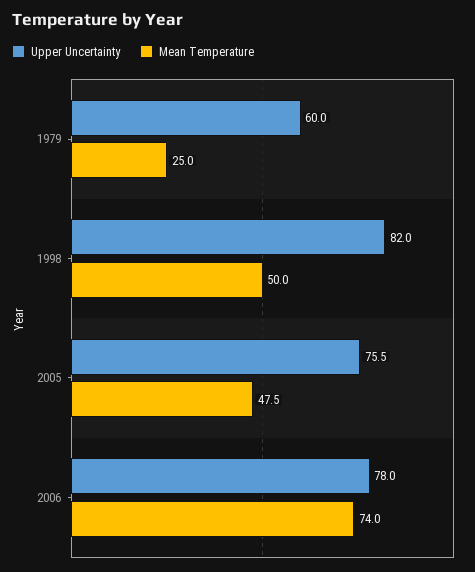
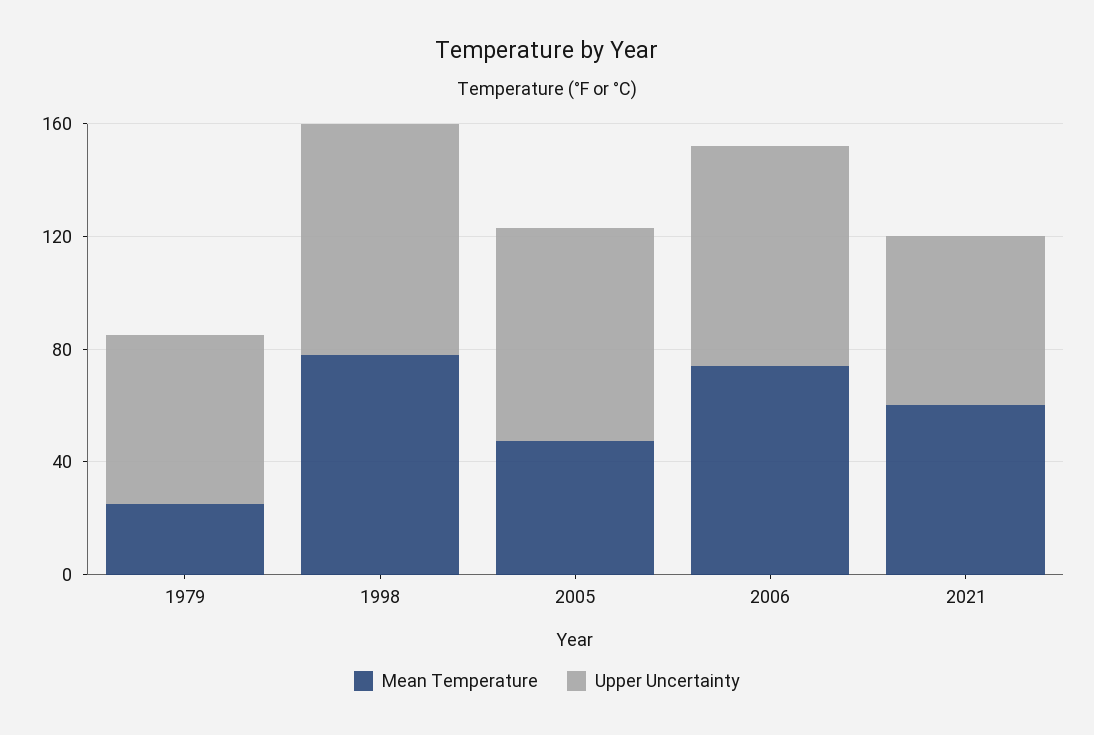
Mean Temperature, 1998: 50 -> 80
Mean Temperature, 2021: none -> 60
Upper Uncertainty, 2021: none -> 60

